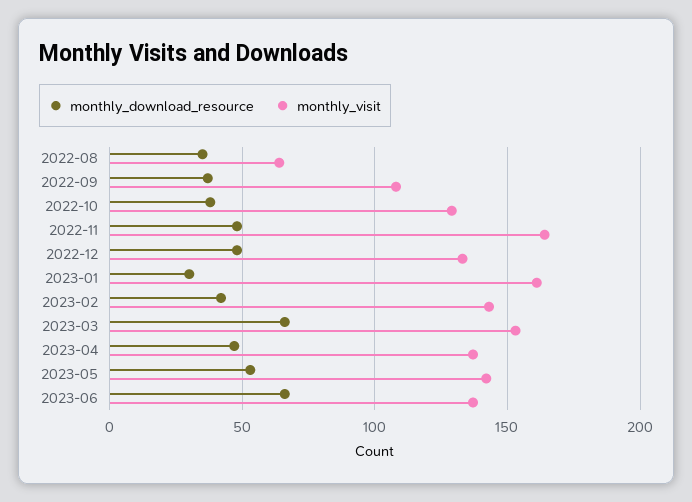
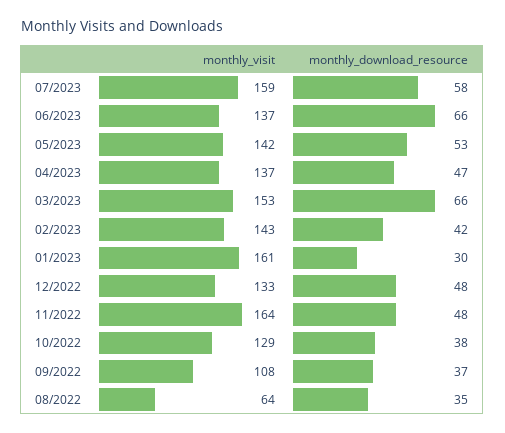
monthly_visit, 07/2023: none -> 159
monthly_download_resource, 07/2023: none -> 58

